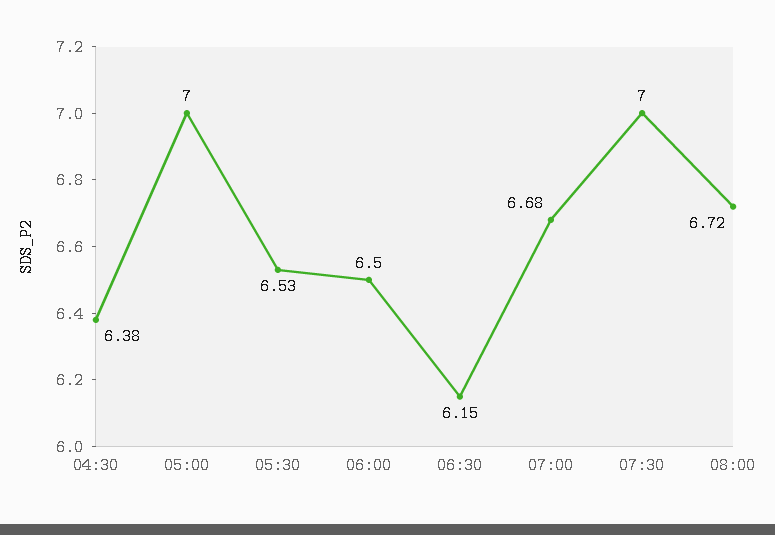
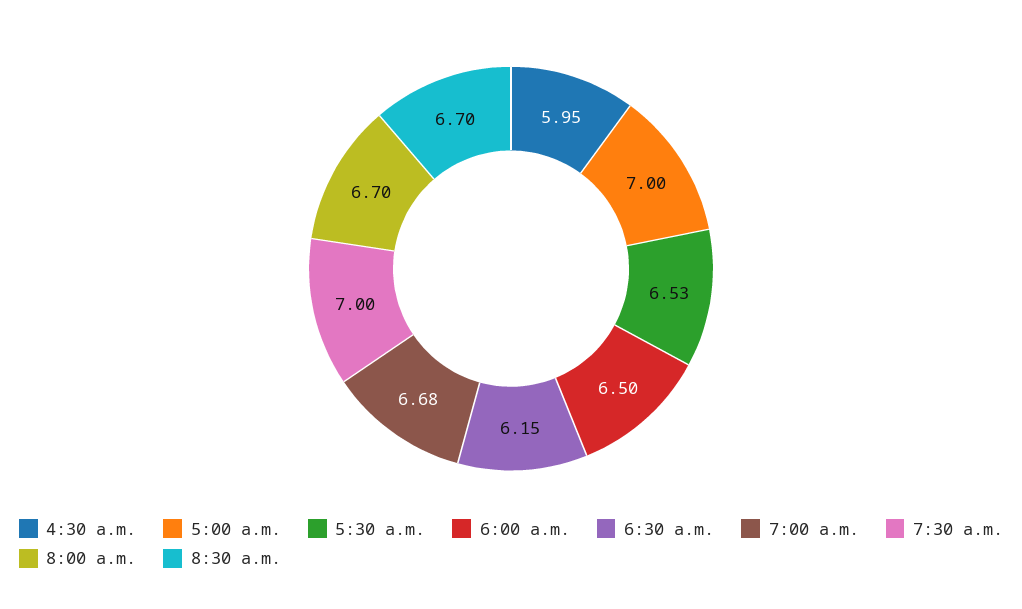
04:30: 6.38 -> 5.95
08:00: 6.72 -> 6.7
8:30 a.m.: none -> 6.7

